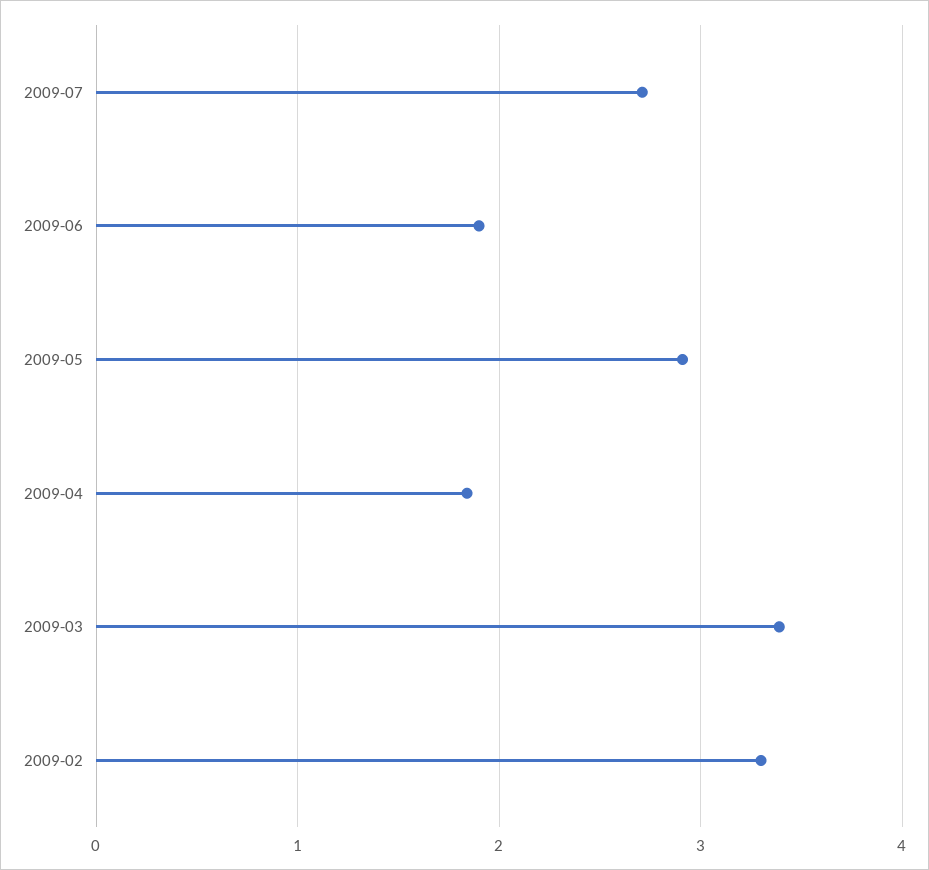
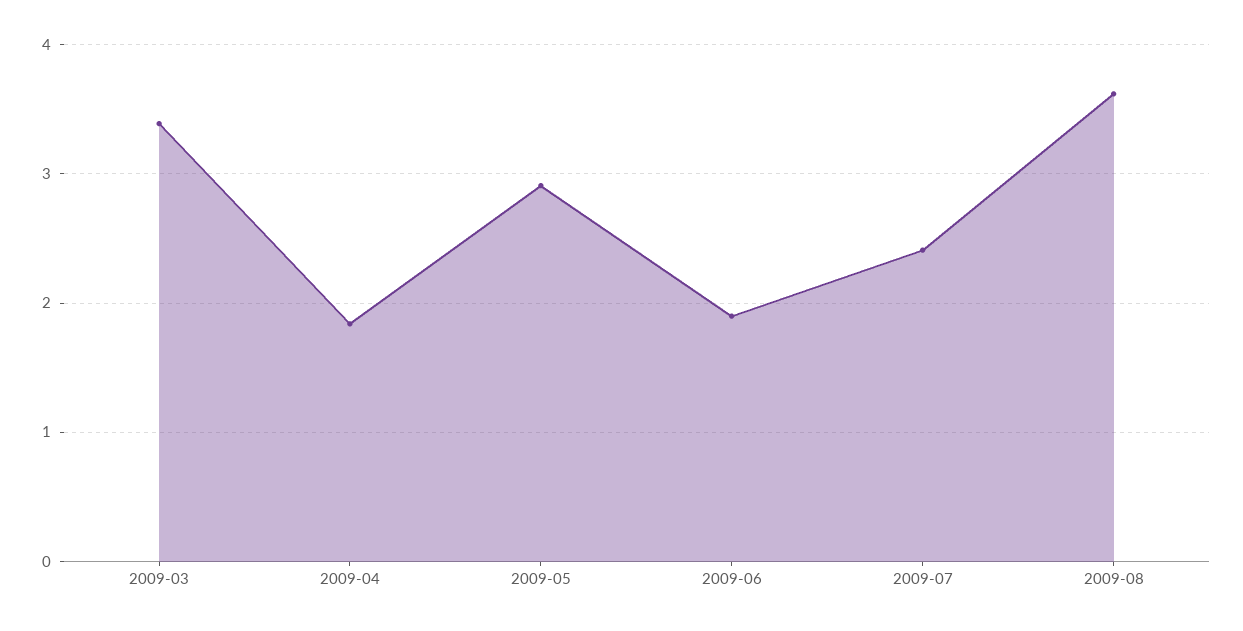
2009-07: 2.7 -> 2.4
2009-02: 3.3 -> none
2009-08: none -> 3.6

